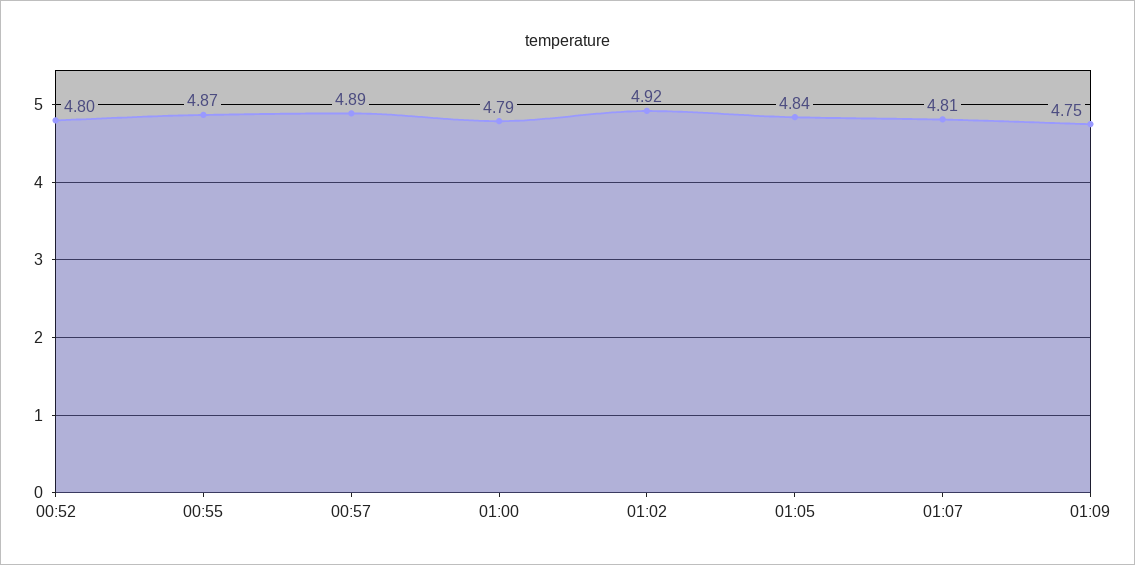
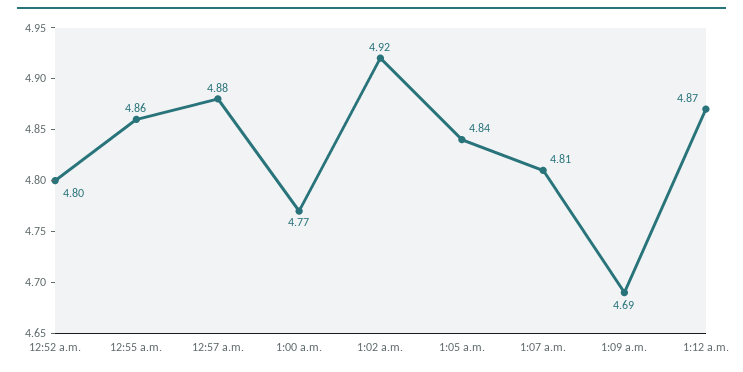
00:55: 4.87 -> 4.86
00:57: 4.89 -> 4.88
01:00: 4.79 -> 4.77
01:09: 4.75 -> 4.69
1:12 a.m.: none -> 4.87

